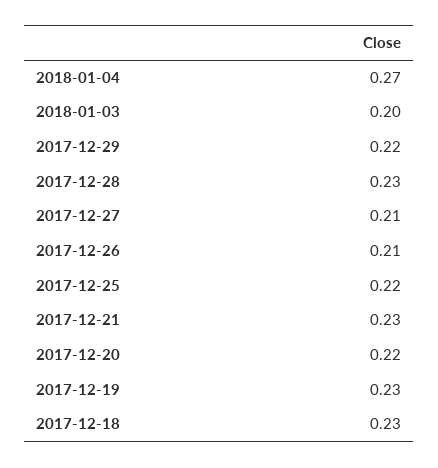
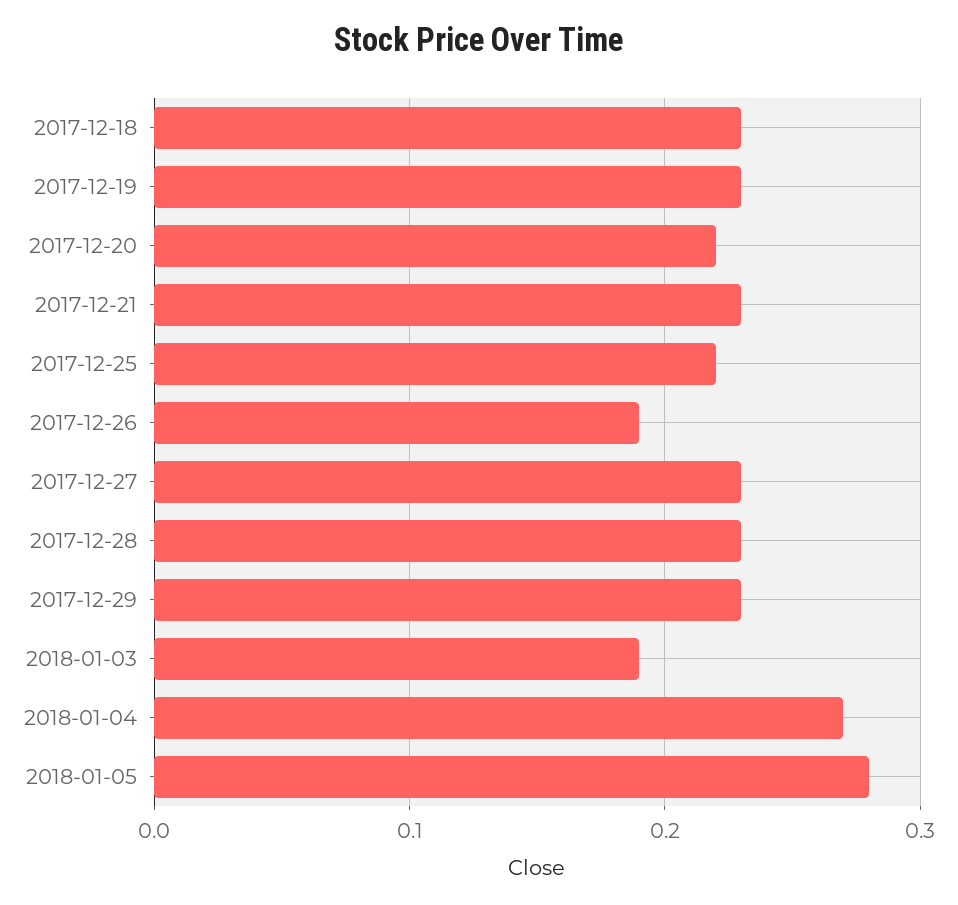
2018-01-03: 0.2 -> 0.19
2017-12-29: 0.22 -> 0.23
2017-12-27: 0.21 -> 0.23
2017-12-26: 0.21 -> 0.19
2018-01-05: none -> 0.28

